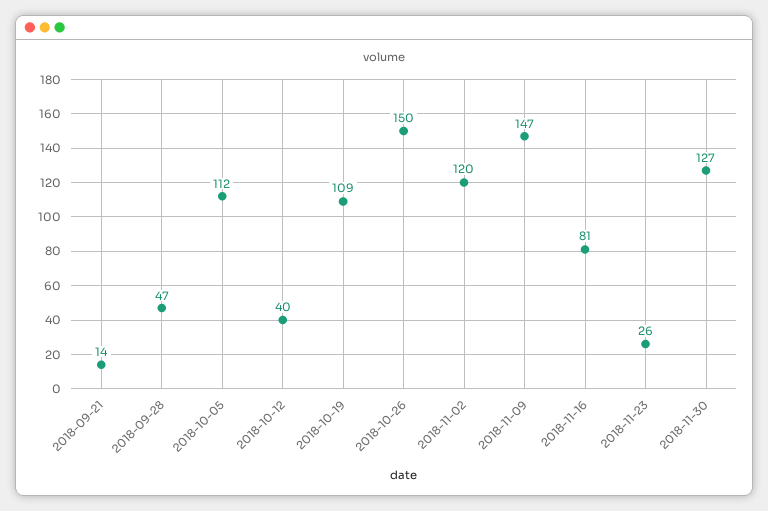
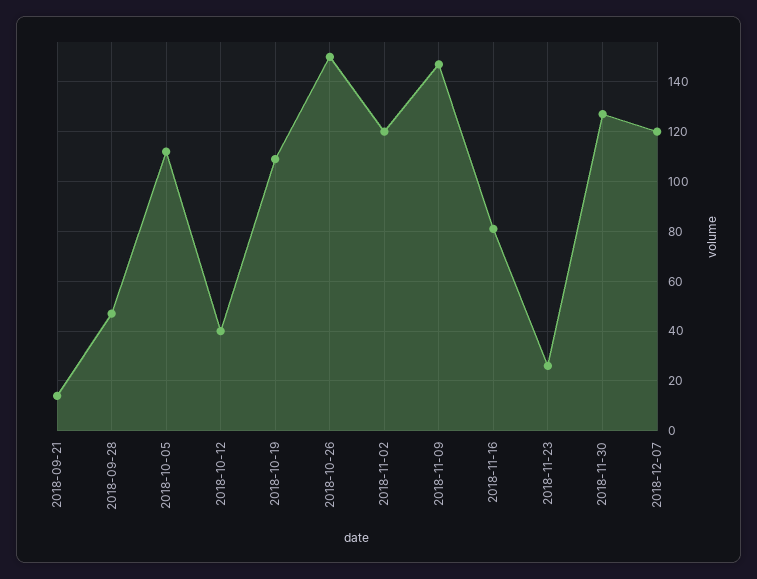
2018-12-07: none -> 120

